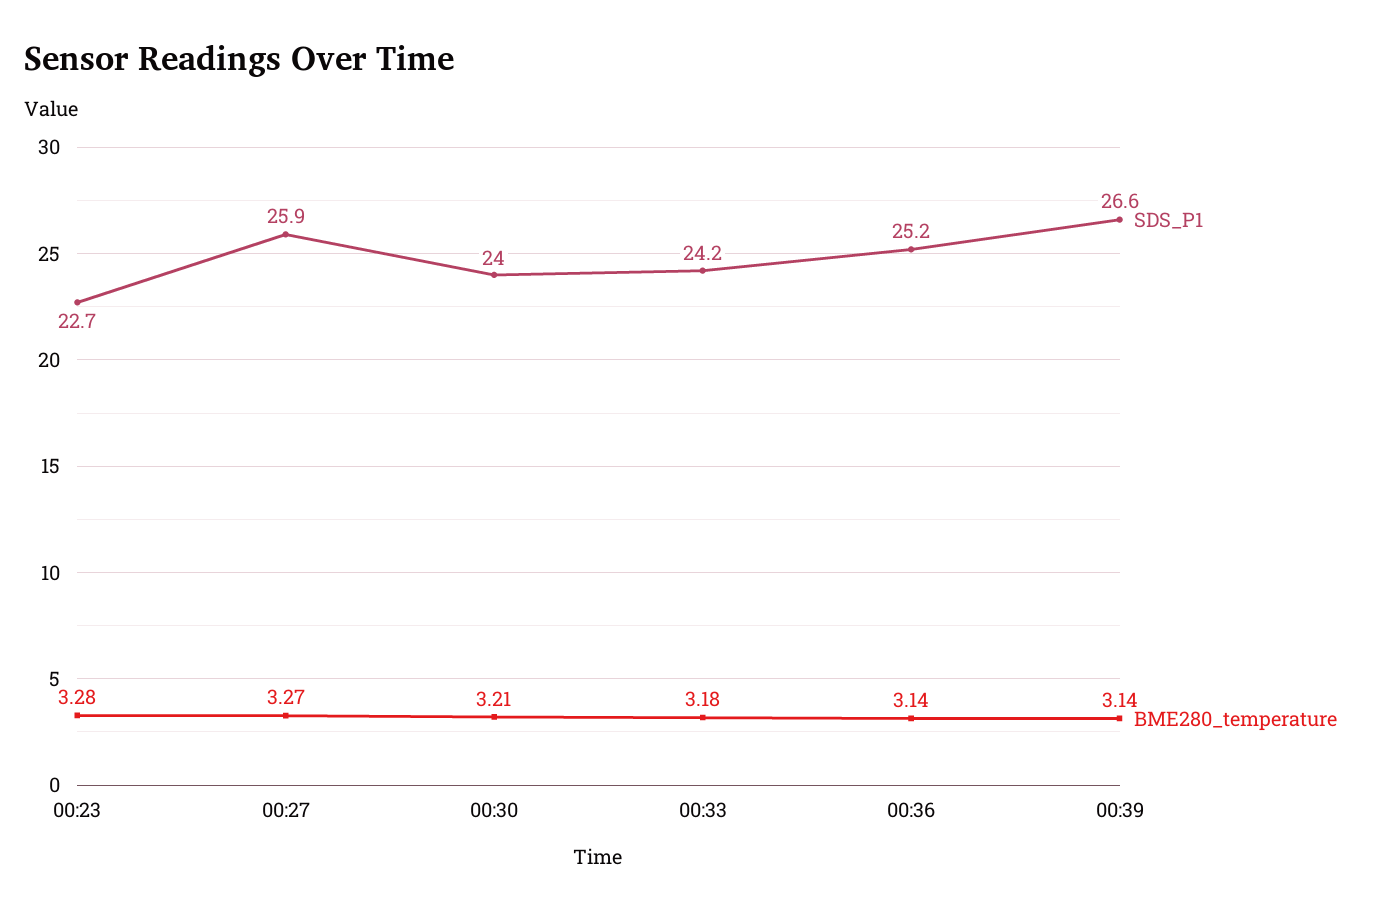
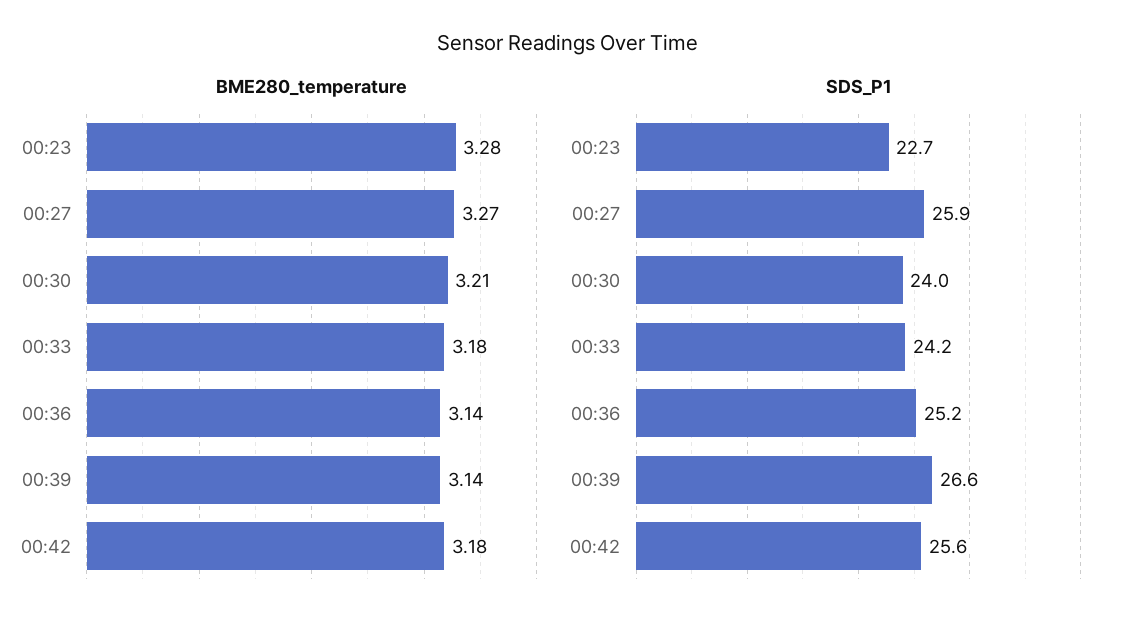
BME280_temperature, 00:42: none -> 3.18
SDS_P1, 00:42: none -> 25.6

